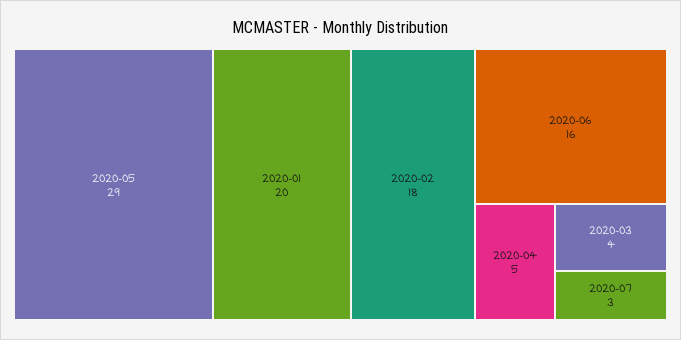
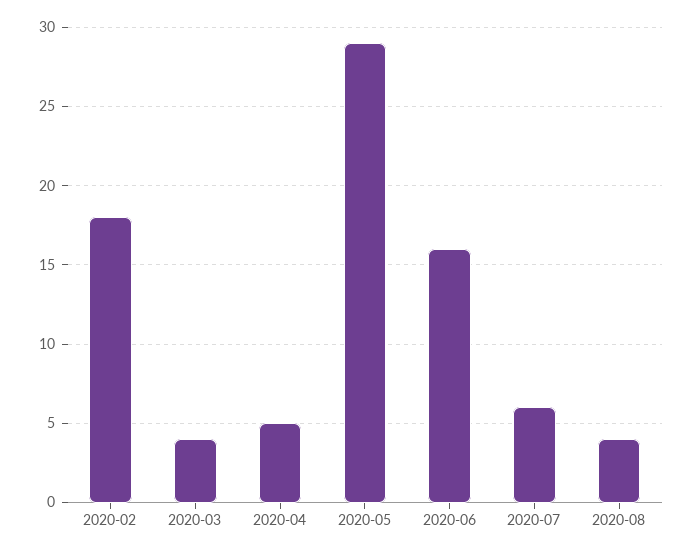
2020-01: 20 -> none
2020-07: 3 -> 6
2020-08: none -> 4

